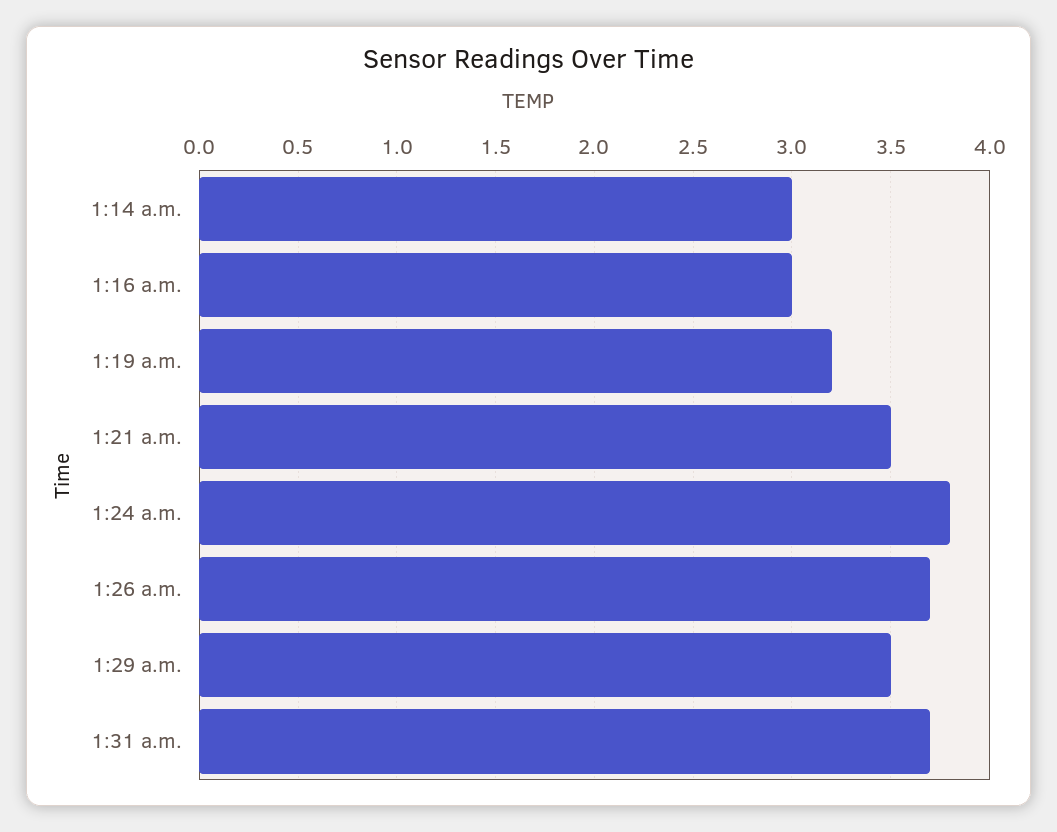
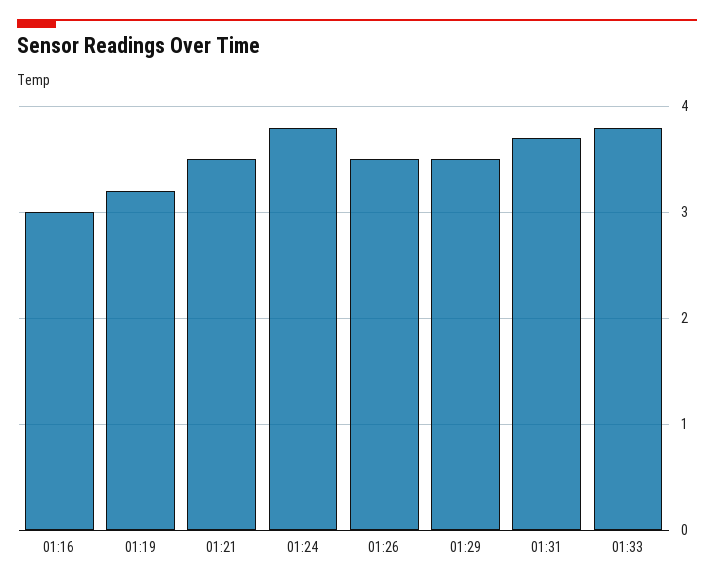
1:14 a.m.: 3 -> none
1:26 a.m.: 3.7 -> 3.5
01:33: none -> 3.8

